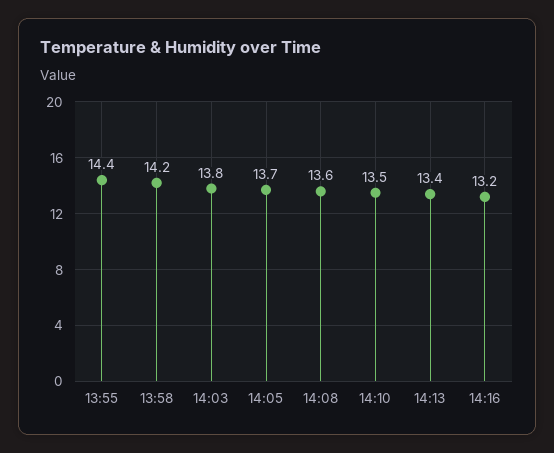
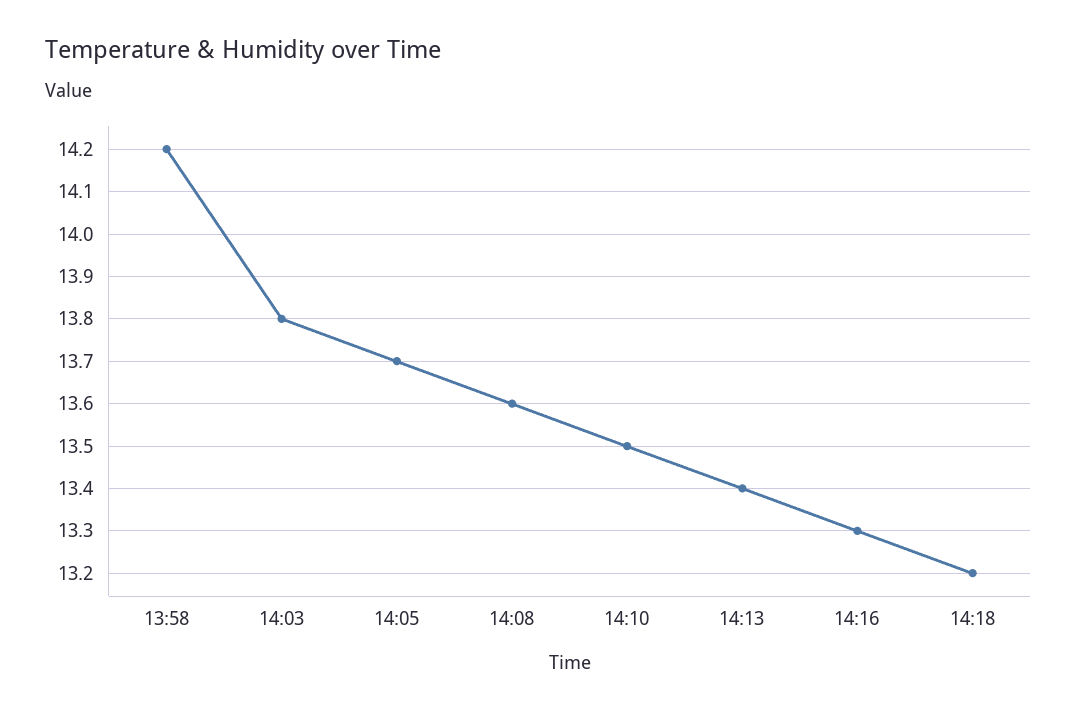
13:55: 14.4 -> none
14:16: 13.2 -> 13.3
14:18: none -> 13.2

